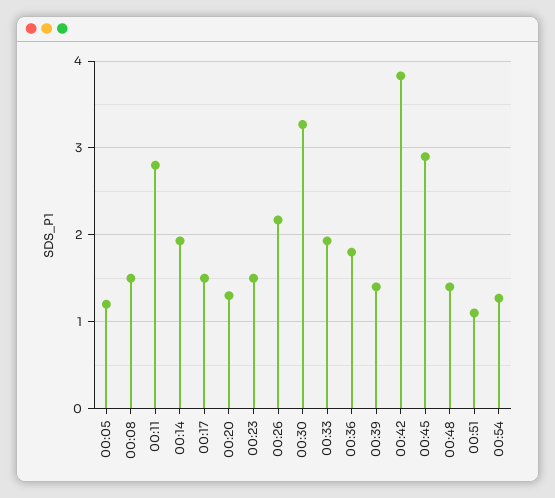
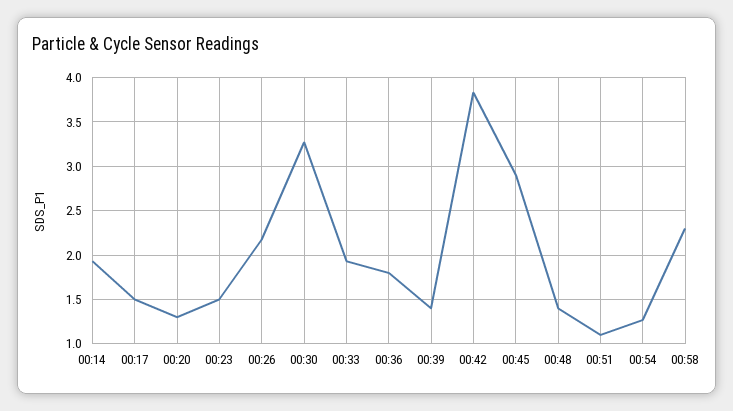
00:05: 1.2 -> none
00:08: 1.5 -> none
00:11: 2.8 -> none
00:58: none -> 2.3

